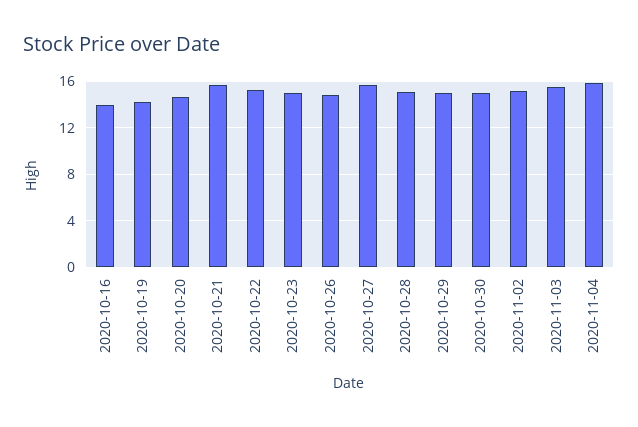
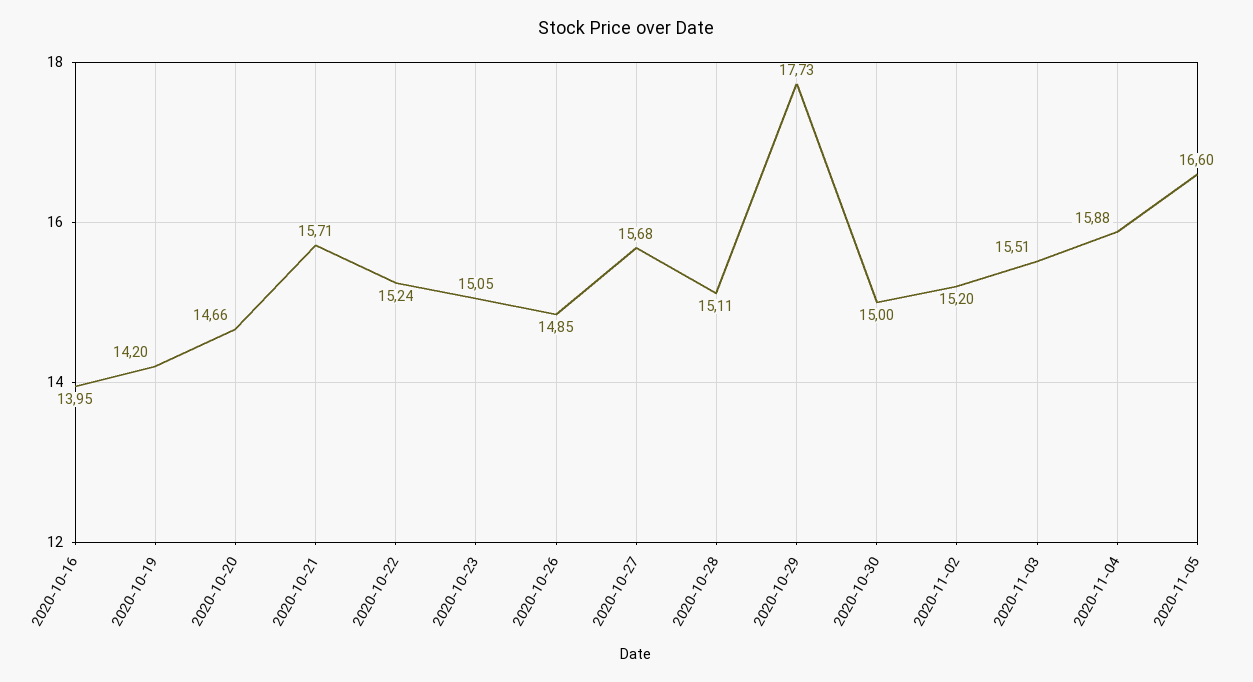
2020-10-29: 15 -> 17.73
2020-11-05: none -> 16.6

